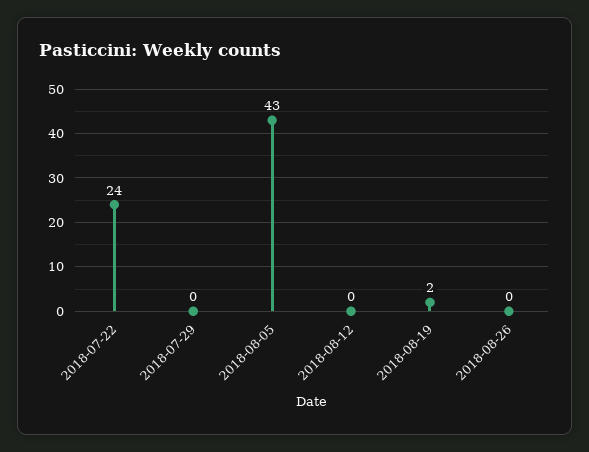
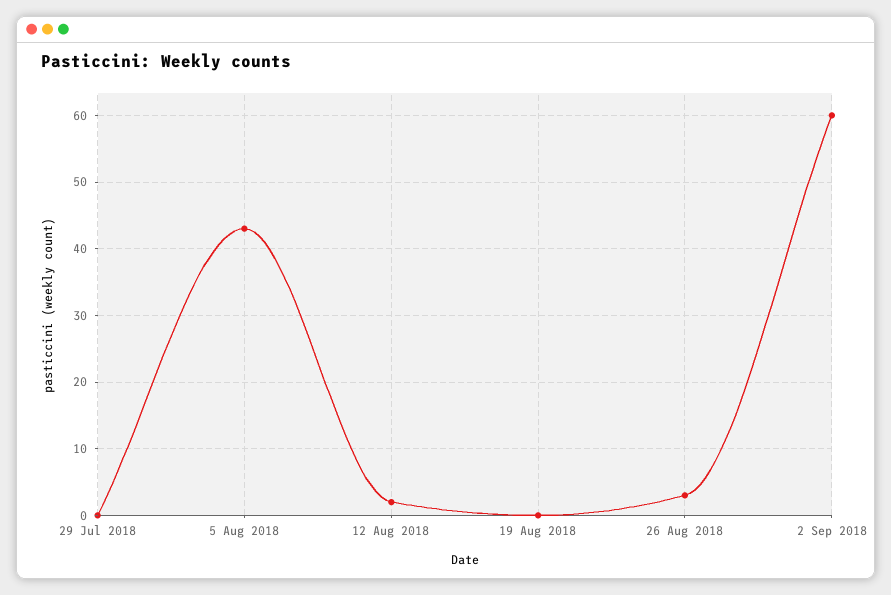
2018-07-22: 24 -> none
2018-08-12: 0 -> 2
2018-08-19: 2 -> 0
2018-08-26: 0 -> 3
2 Sep 2018: none -> 60

